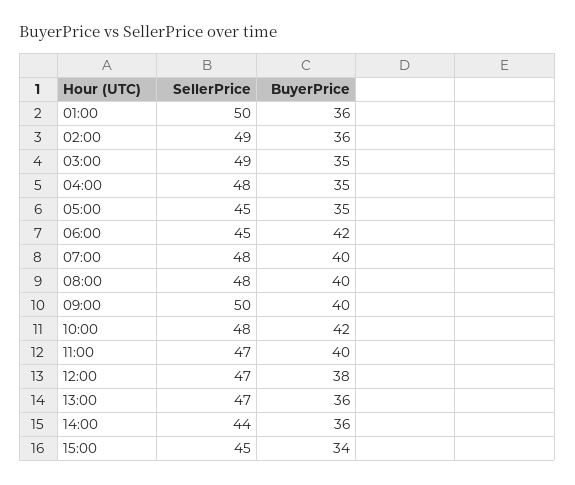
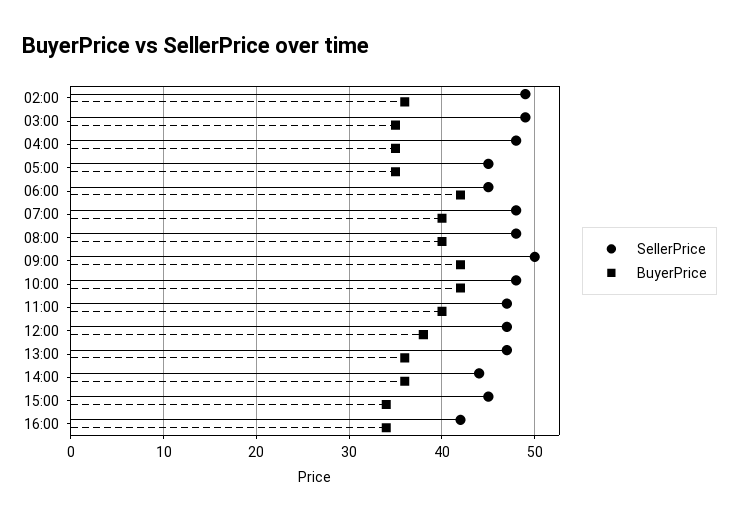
SellerPrice, 01:00: 50 -> none
BuyerPrice, 01:00: 36 -> none
BuyerPrice, 09:00: 40 -> 42
SellerPrice, 16:00: none -> 42
BuyerPrice, 16:00: none -> 34

